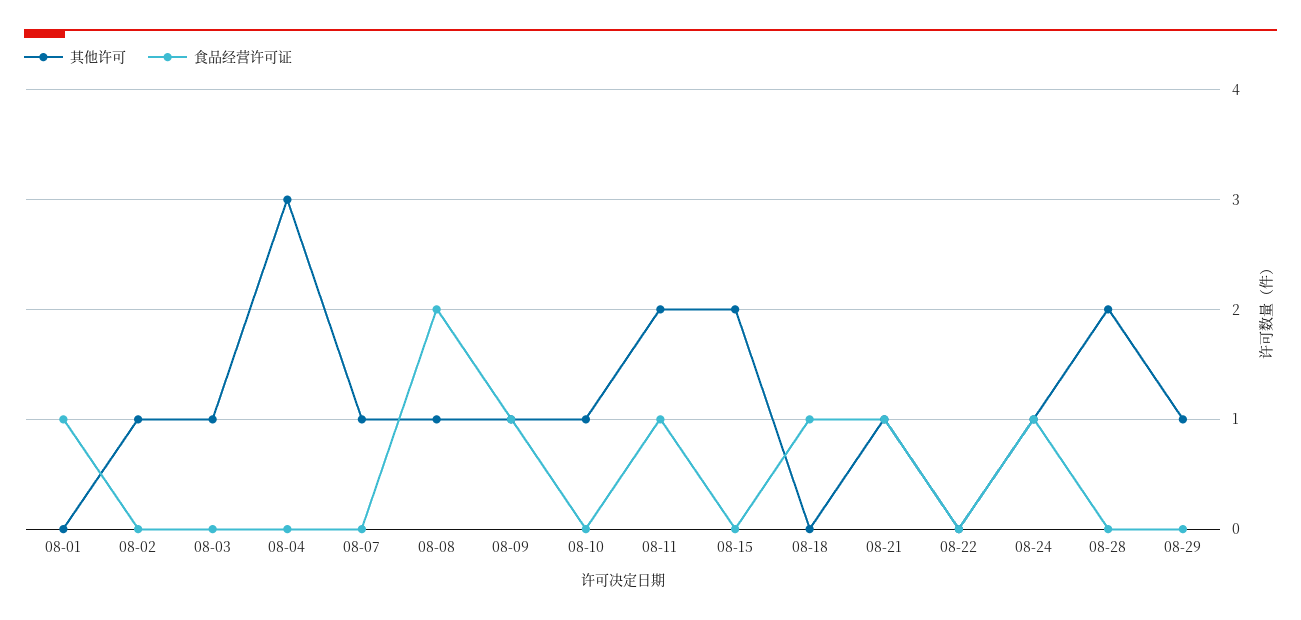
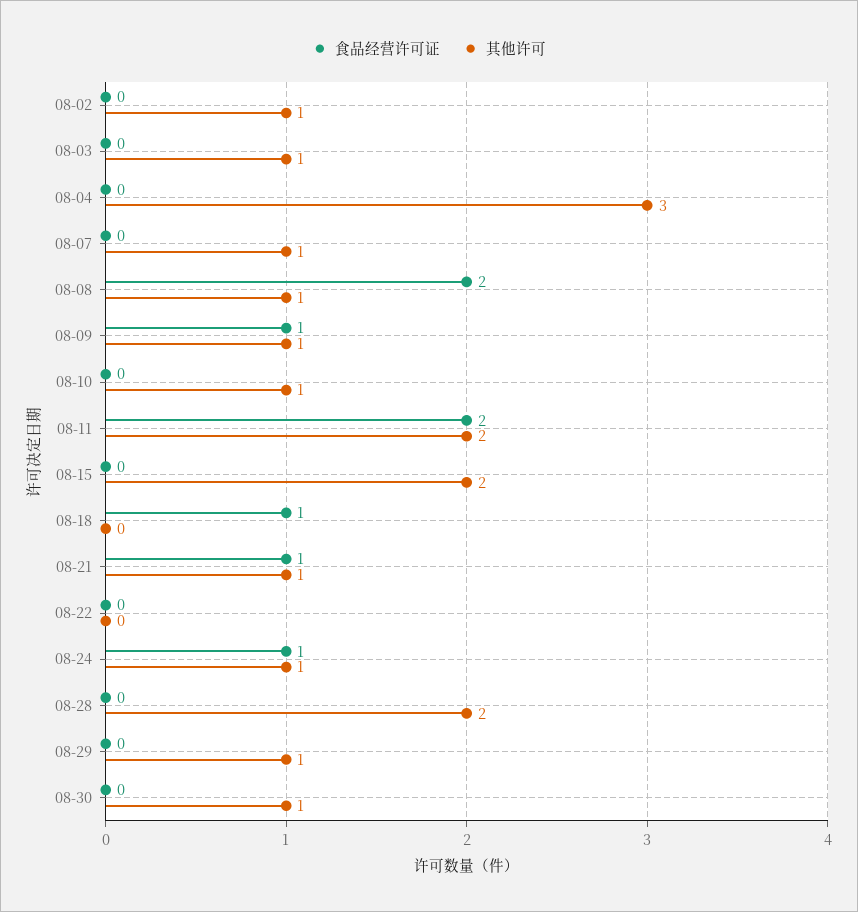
其他许可, 08-01: 0 -> none
食品经营许可证, 08-01: 1 -> none
食品经营许可证, 08-11: 1 -> 2
食品经营许可证, 08-30: none -> 0
其他许可, 08-30: none -> 1

